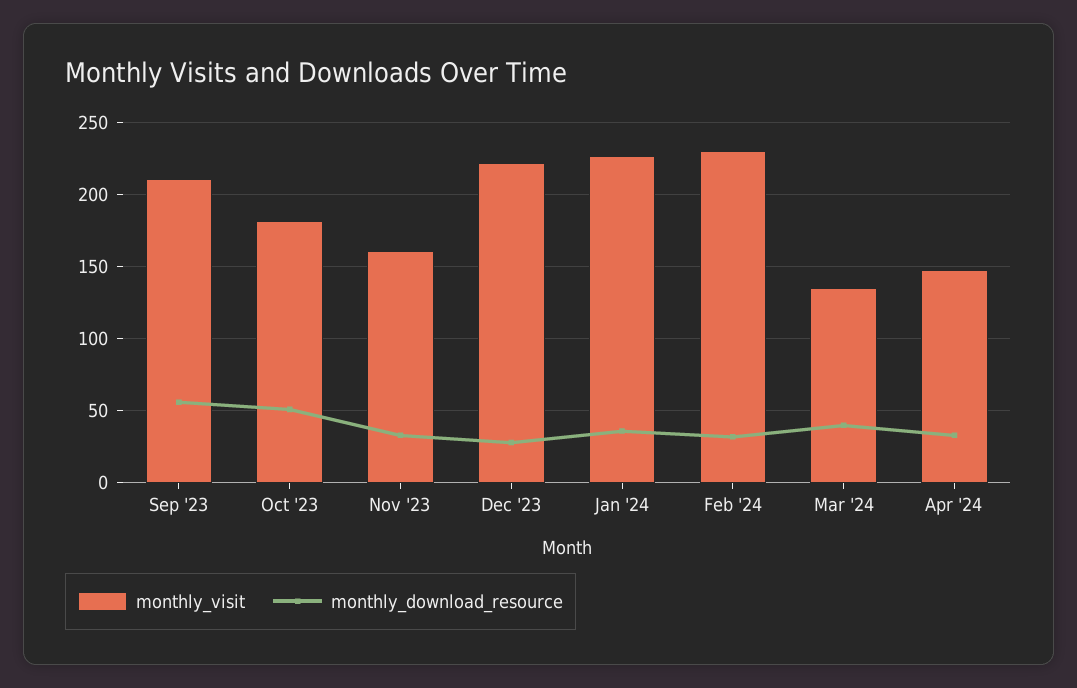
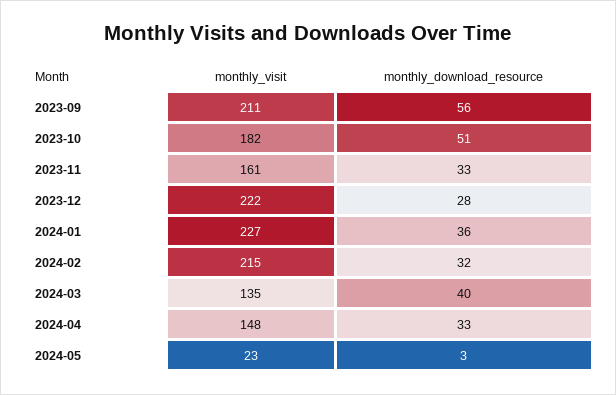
monthly_visit, Feb '24: 230 -> 215
monthly_visit, 2024-05: none -> 23
monthly_download_resource, 2024-05: none -> 3

